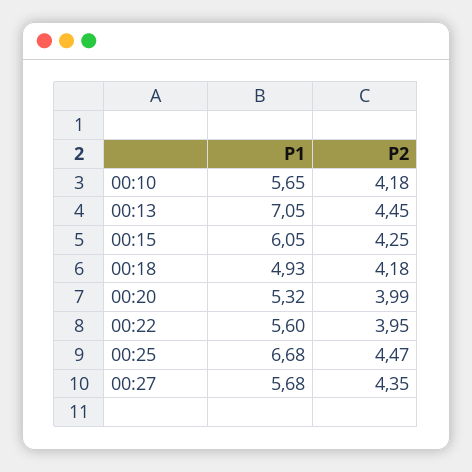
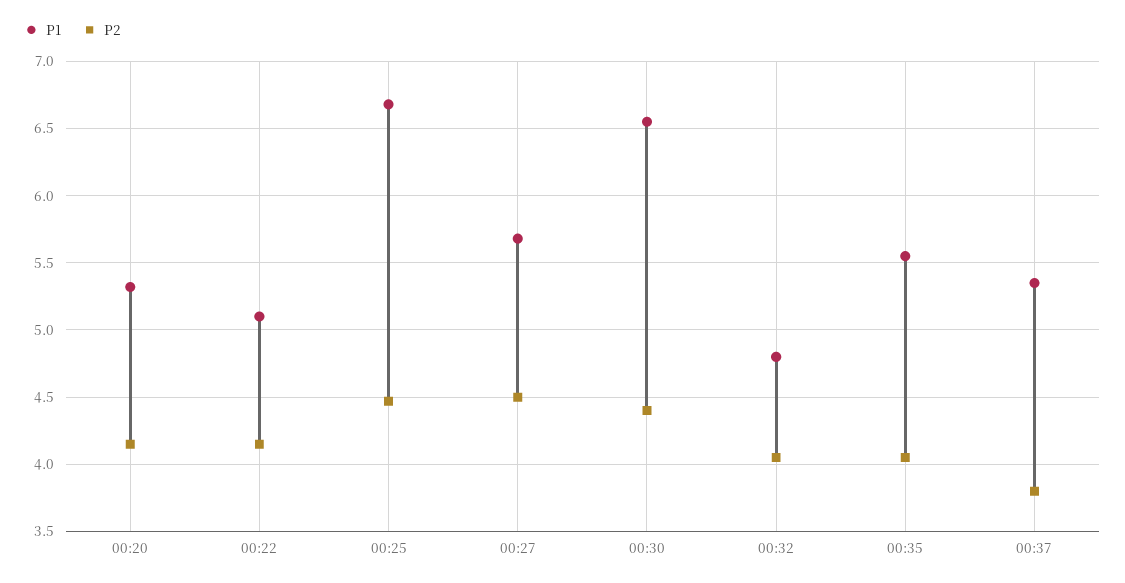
P1, 00:10: 5.65 -> none
P2, 00:10: 4.18 -> none
P1, 00:13: 7.05 -> none
P2, 00:13: 4.45 -> none
P1, 00:15: 6.05 -> none
P2, 00:15: 4.25 -> none
P1, 00:18: 4.93 -> none
P2, 00:18: 4.18 -> none
P2, 00:20: 3.99 -> 4.15
P1, 00:22: 5.6 -> 5.1
P2, 00:22: 3.95 -> 4.15
P2, 00:27: 4.35 -> 4.5
P1, 00:30: none -> 6.55
P2, 00:30: none -> 4.4
P1, 00:32: none -> 4.8
P2, 00:32: none -> 4.05
P1, 00:35: none -> 5.55
P2, 00:35: none -> 4.05
P1, 00:37: none -> 5.35
P2, 00:37: none -> 3.8

